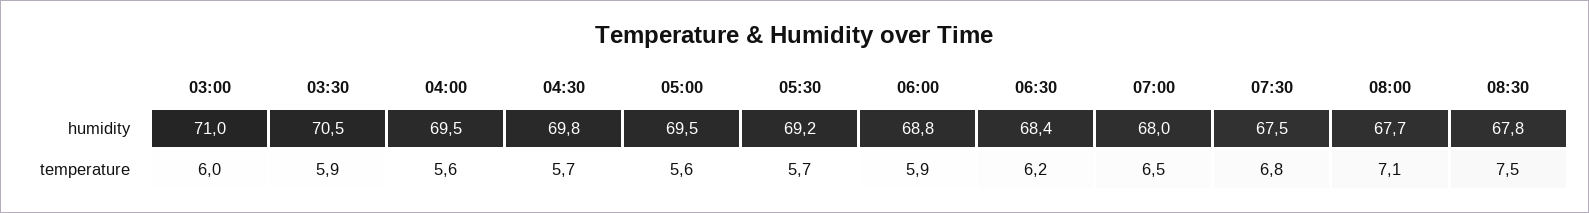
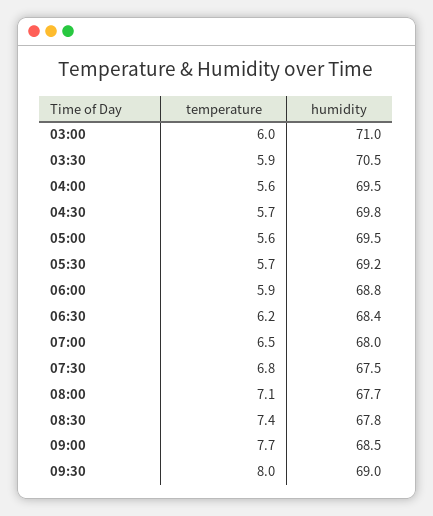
08:30, temperature: 7.5 -> 7.4
09:00, temperature: none -> 7.7
09:00, humidity: none -> 68.5
09:30, temperature: none -> 8
09:30, humidity: none -> 69

